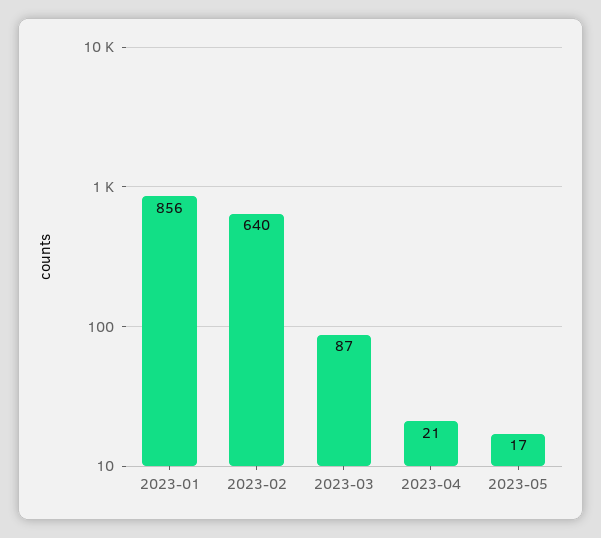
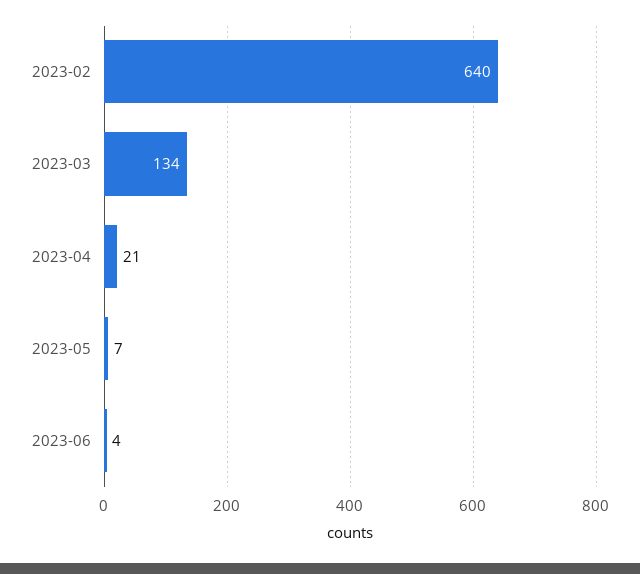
2023-01: 856 -> none
2023-03: 87 -> 134
2023-05: 17 -> 7
2023-06: none -> 4

